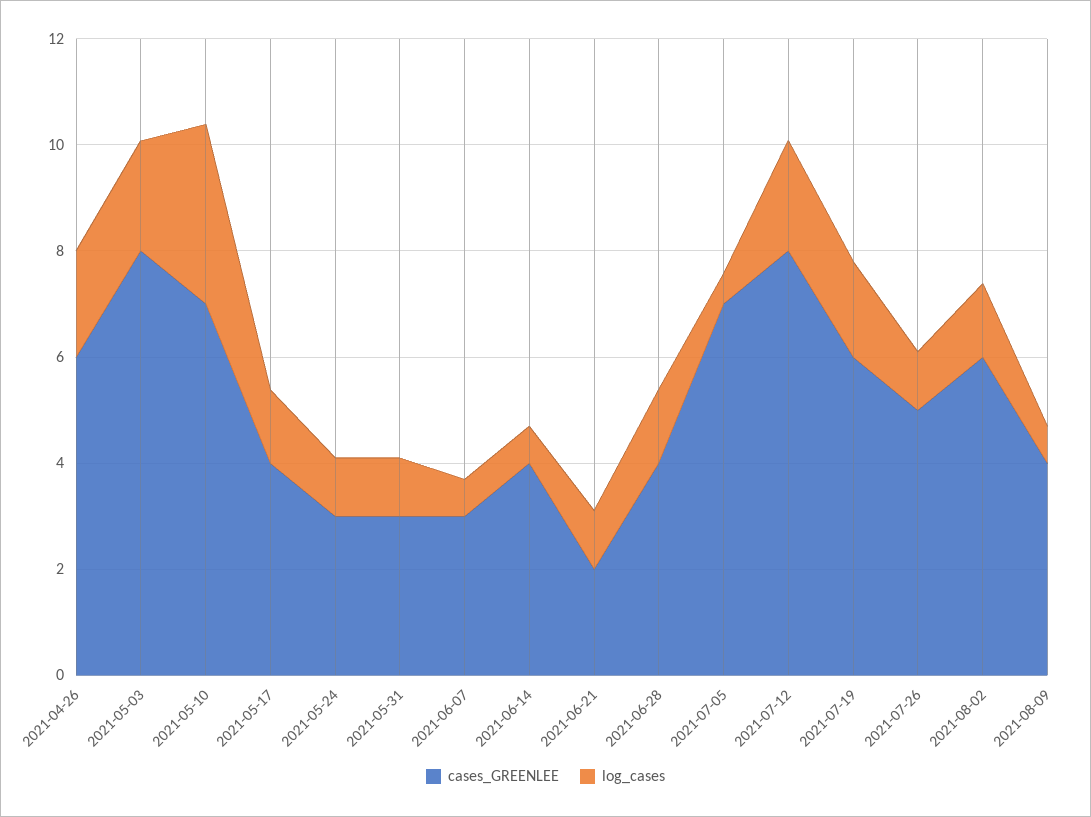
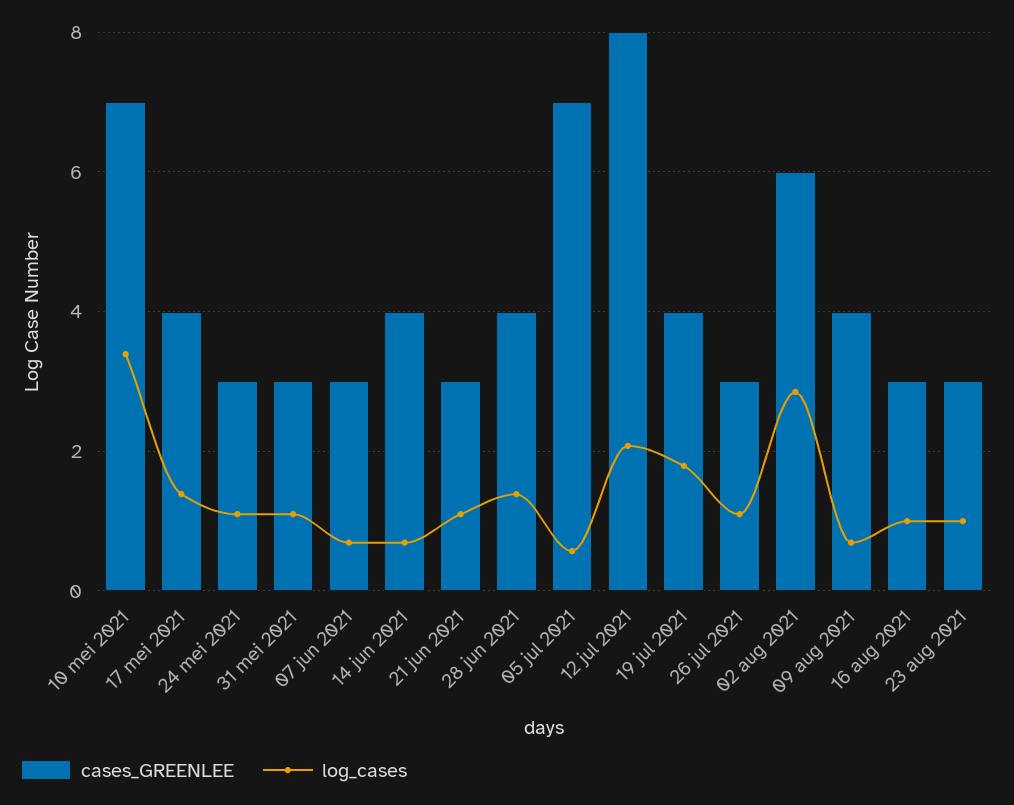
cases_GREENLEE, 2021-04-26: 6 -> none
log_cases, 2021-04-26: 2 -> none
cases_GREENLEE, 2021-05-03: 8 -> none
log_cases, 2021-05-03: 2 -> none
cases_GREENLEE, 2021-06-21: 2 -> 3
cases_GREENLEE, 2021-07-19: 6 -> 4
cases_GREENLEE, 2021-07-26: 5 -> 3
log_cases, 2021-08-02: 1.5 -> 2.8
cases_GREENLEE, 16 aug 2021: none -> 3
log_cases, 16 aug 2021: none -> 1
cases_GREENLEE, 23 aug 2021: none -> 3
log_cases, 23 aug 2021: none -> 1

